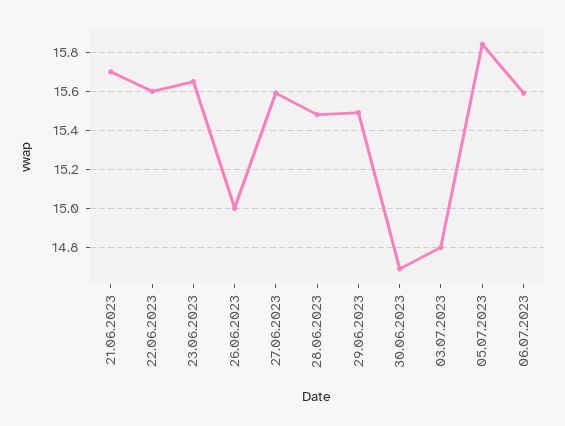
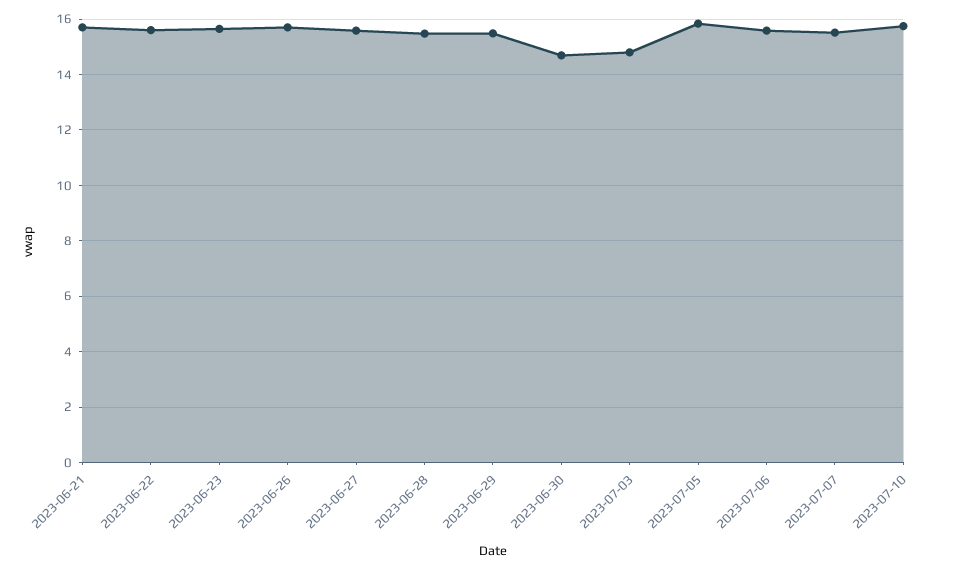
26.06.2023: 15 -> 15.75
2023-07-07: none -> 15.5
2023-07-10: none -> 15.75

